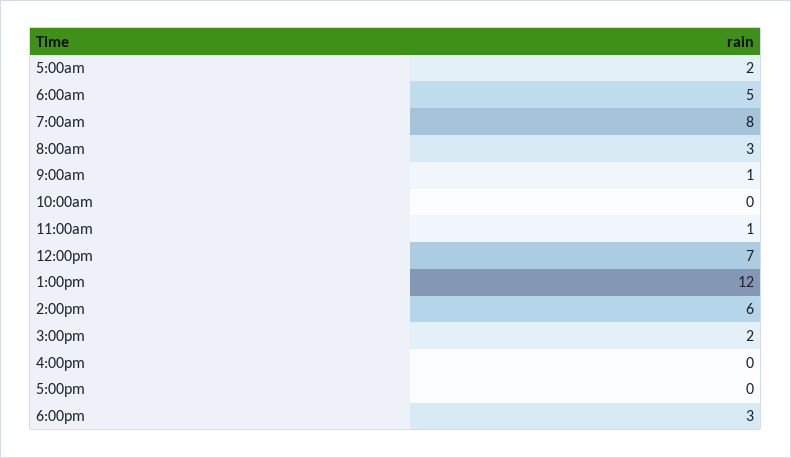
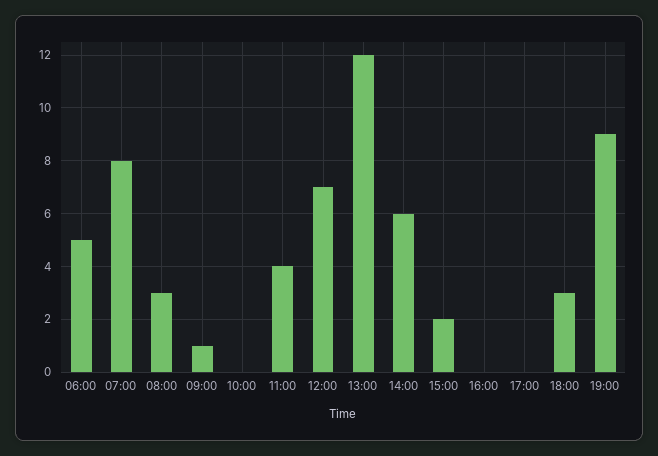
5:00am: 2 -> none
11:00am: 1 -> 4
19:00: none -> 9

